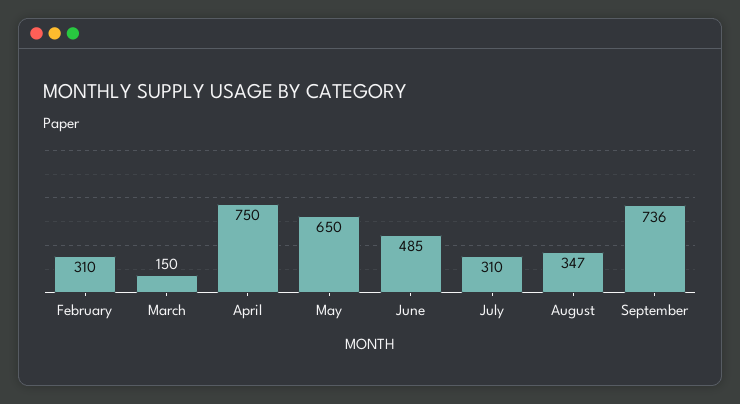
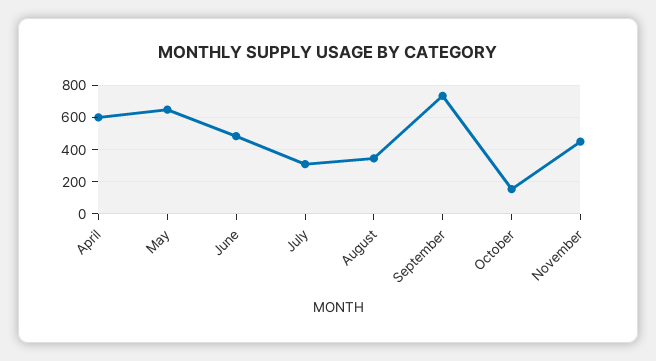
February: 310 -> none
March: 150 -> none
April: 750 -> 600
October: none -> 150
November: none -> 450

